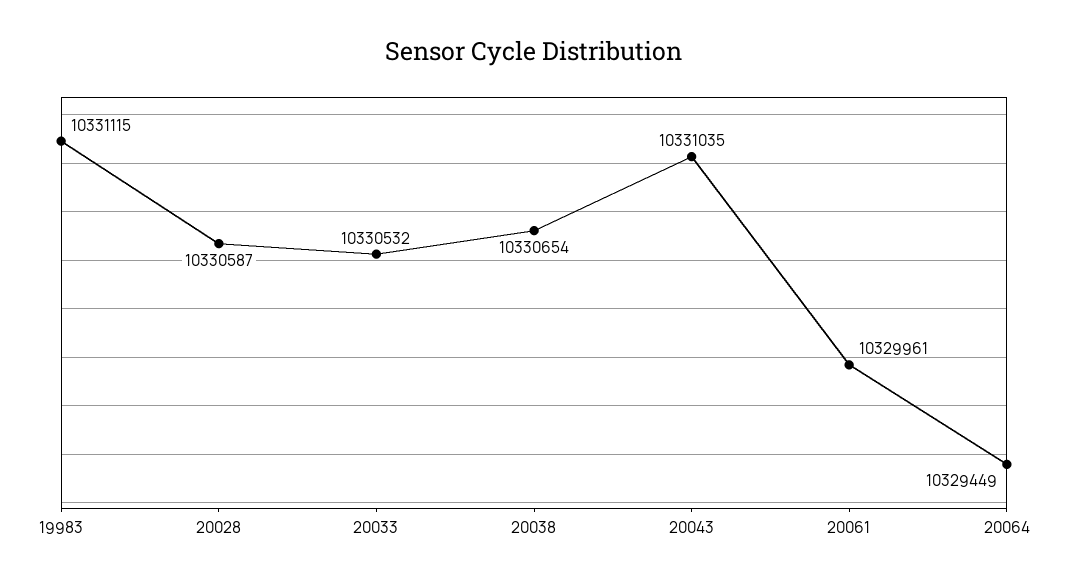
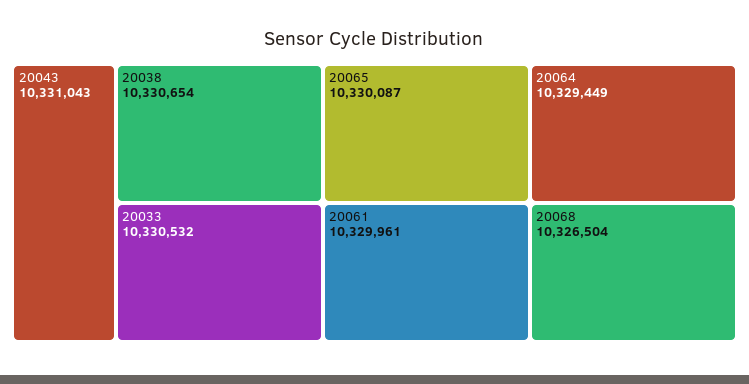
19983: 10331115 -> none
20028: 10330587 -> none
20043: 10331035 -> 10331043
20065: none -> 10330087
20068: none -> 10326504

